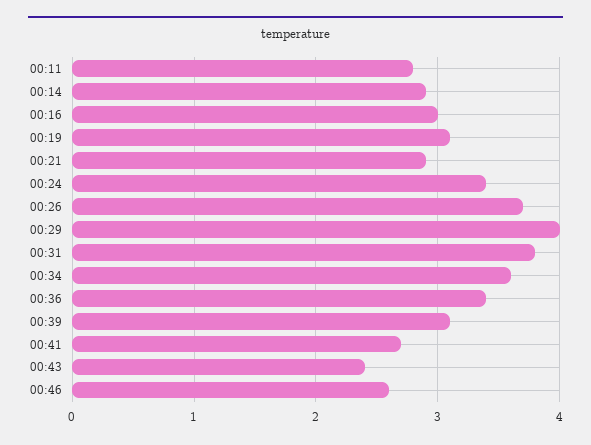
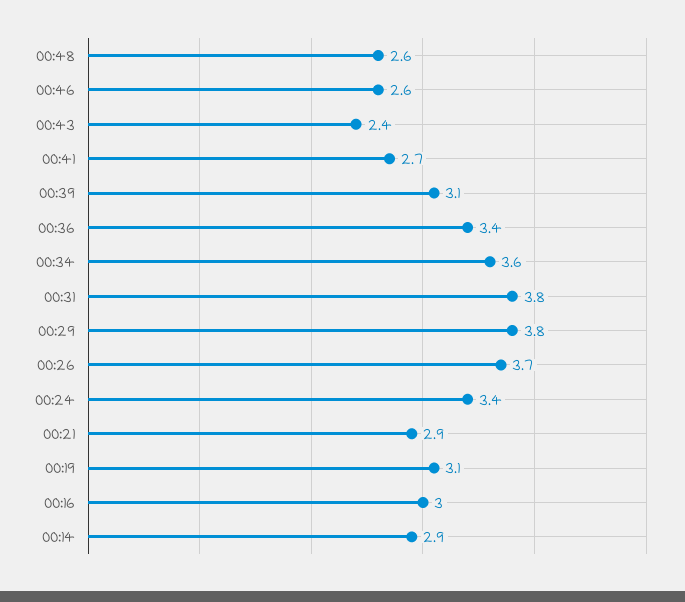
00:11: 2.8 -> none
00:29: 4 -> 3.8
00:48: none -> 2.6

